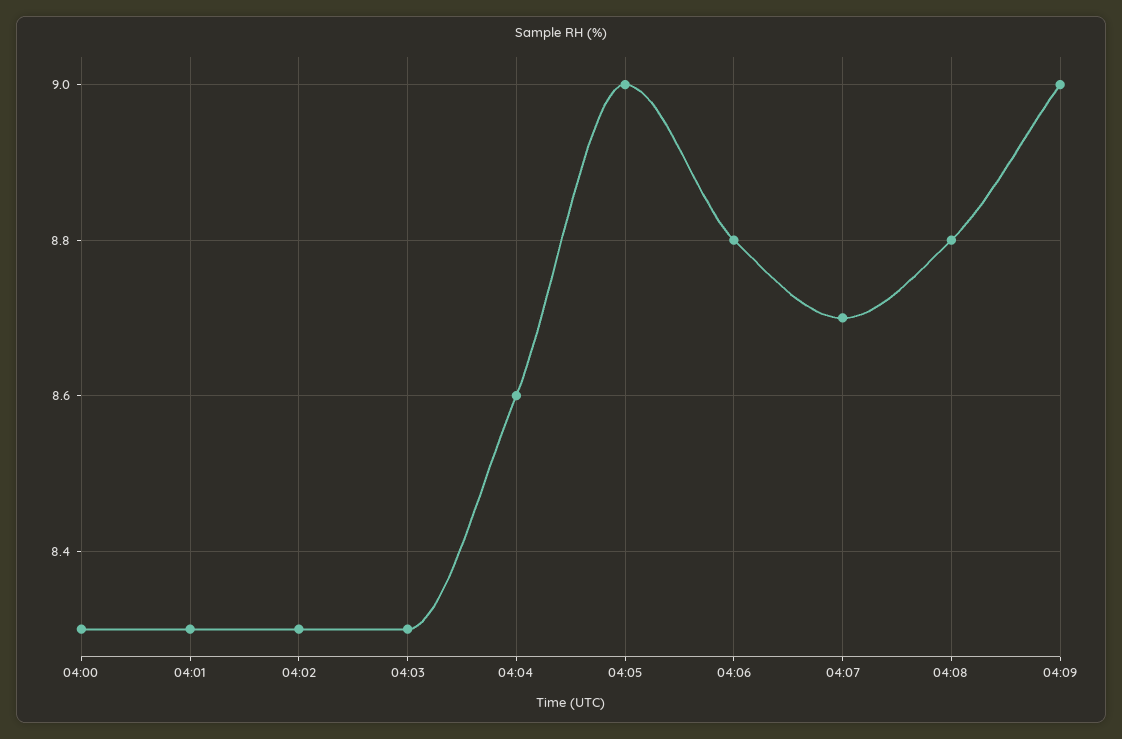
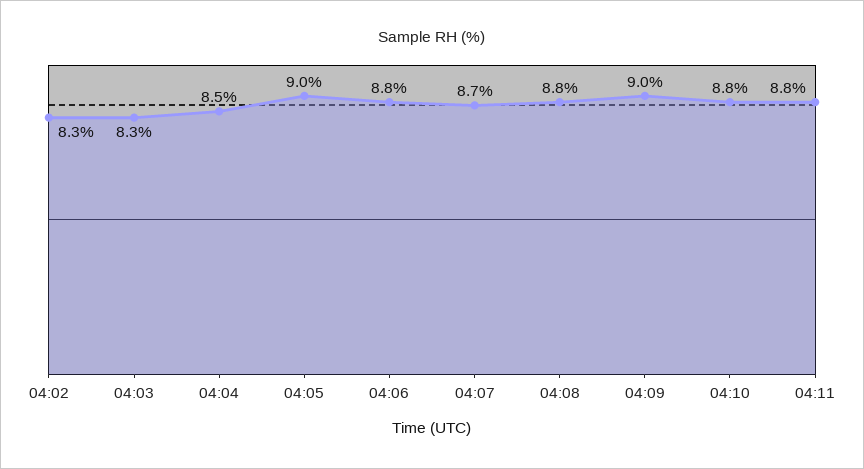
04:00: 8.3 -> none
04:01: 8.3 -> none
04:04: 8.6 -> 8.5
04:10: none -> 8.8
04:11: none -> 8.8

